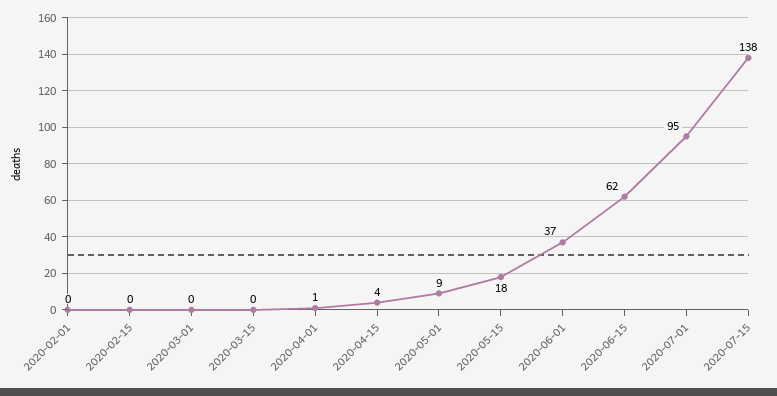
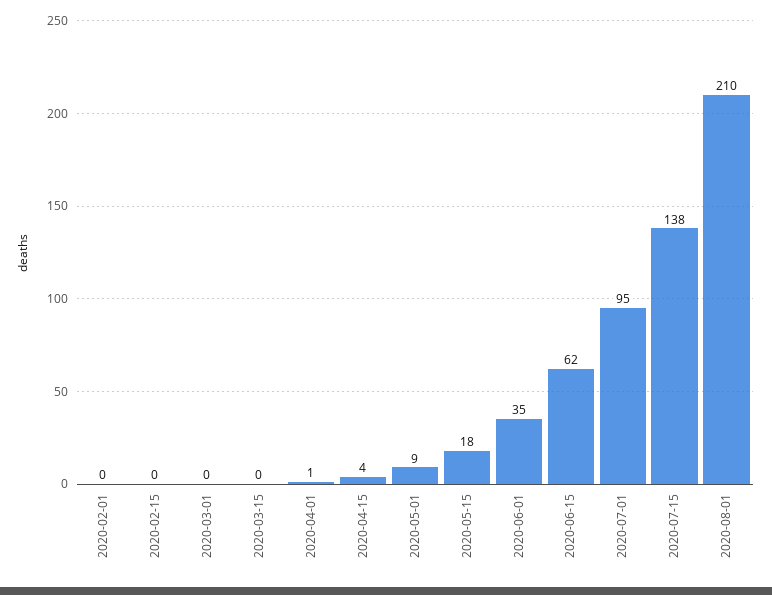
2020-06-01: 37 -> 35
2020-08-01: none -> 210

